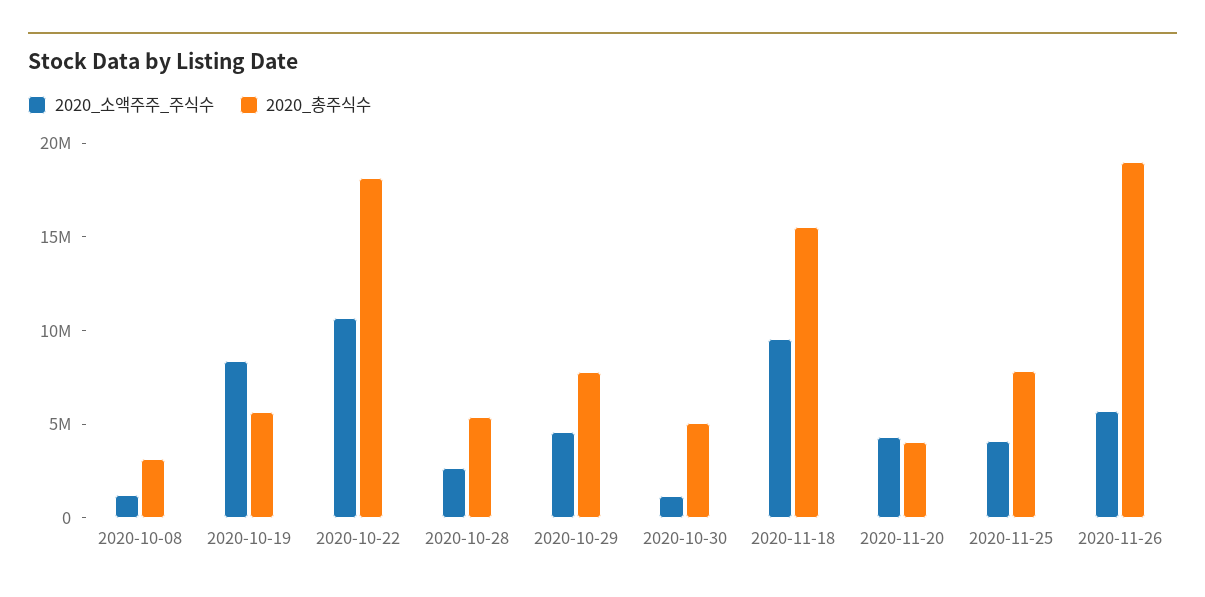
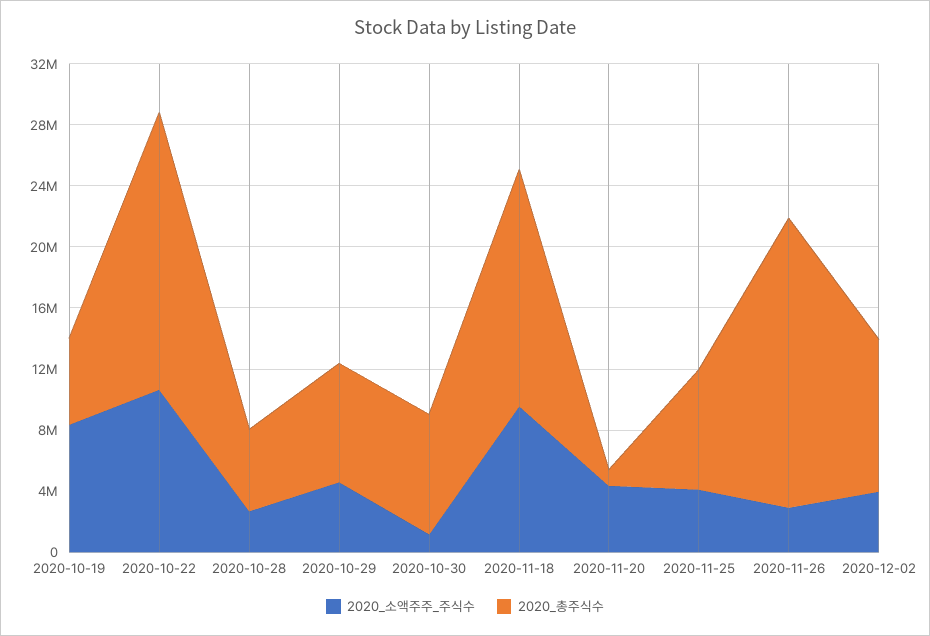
2020_소액주주_주식수, 2020-10-08: 1000000 -> none
2020_총주식수, 2020-10-08: 3000000 -> none
2020_총주식수, 2020-10-30: 5000000 -> 8000000
2020_총주식수, 2020-11-20: 4000000 -> 1000000
2020_소액주주_주식수, 2020-11-26: 6000000 -> 3000000
2020_소액주주_주식수, 2020-12-02: none -> 4000000
2020_총주식수, 2020-12-02: none -> 10000000

